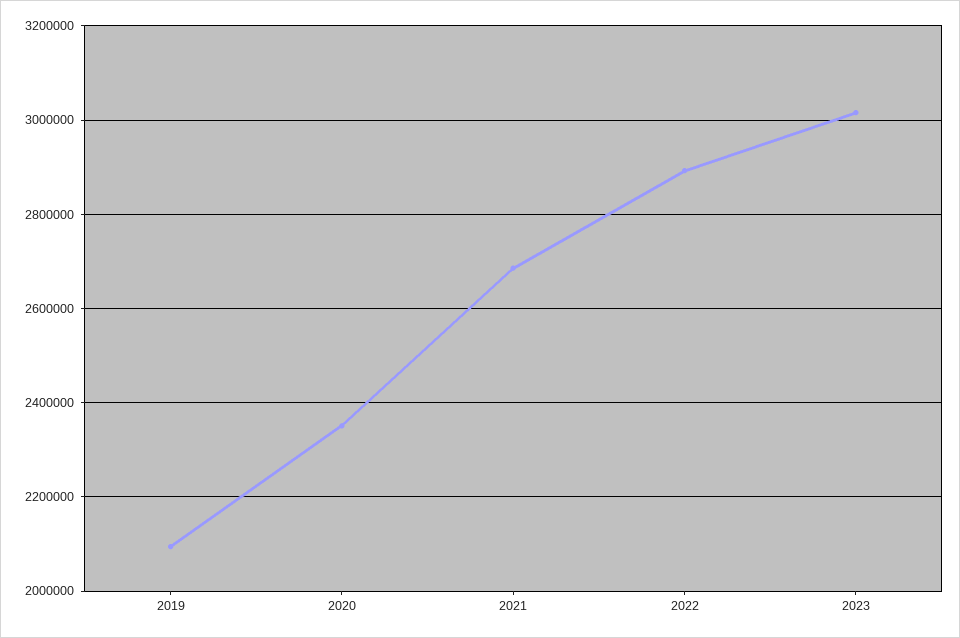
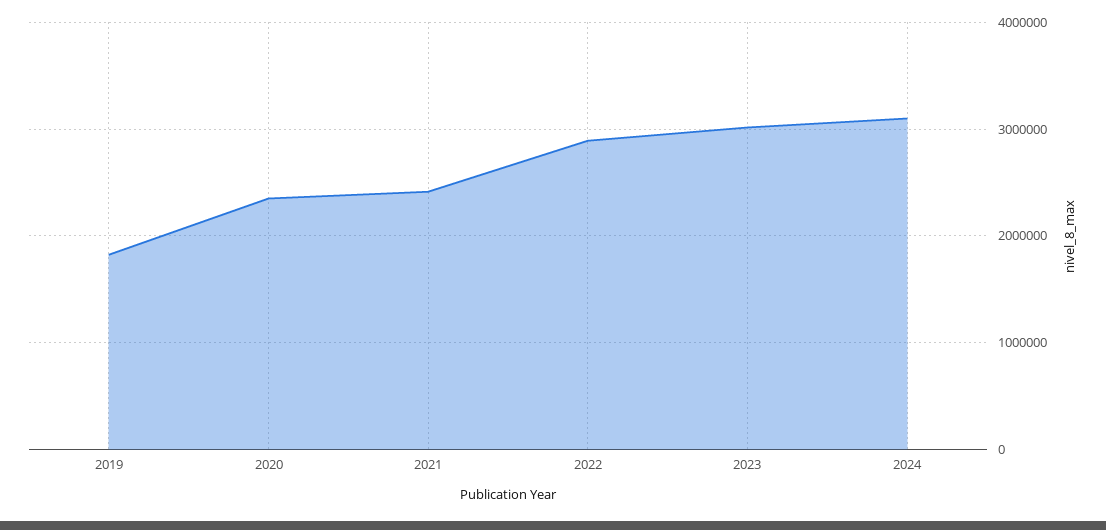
2019: 2100000 -> 1800000
2021: 2680000 -> 2400000
2024: none -> 3100000

